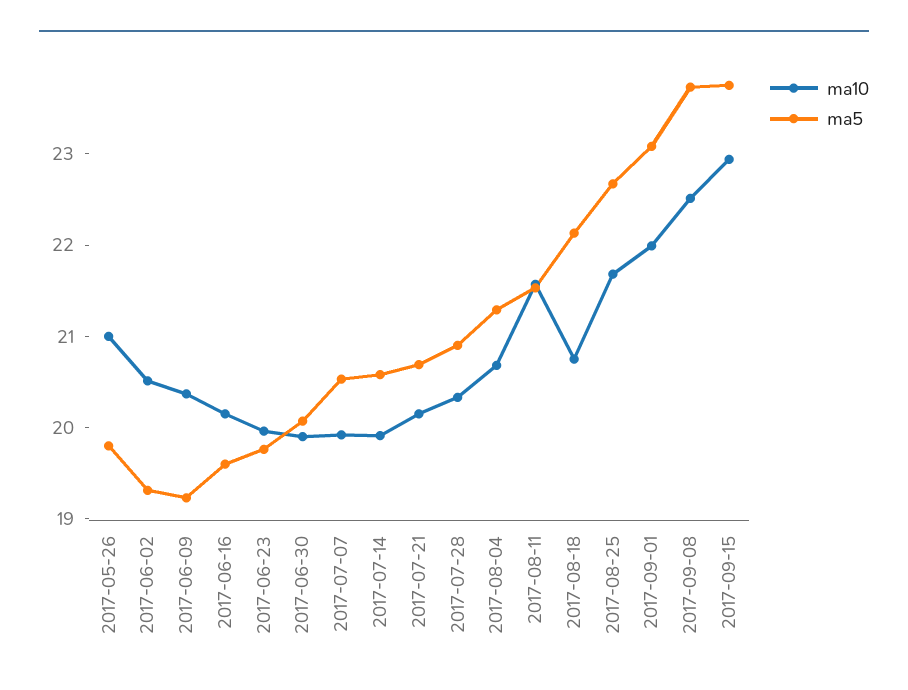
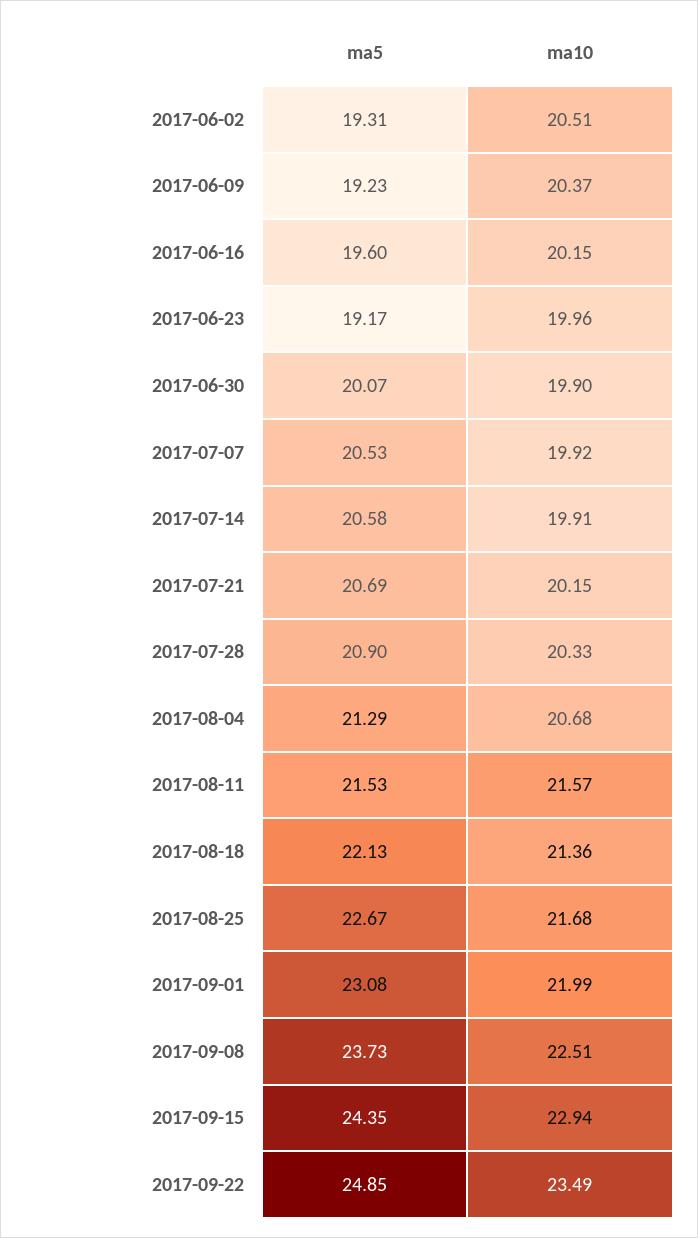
ma10, 2017-05-26: 21 -> none
ma5, 2017-05-26: 19.8 -> none
ma5, 2017-06-23: 19.8 -> 19.17
ma10, 2017-08-18: 20.8 -> 21.36
ma5, 2017-09-15: 23.8 -> 24.35
ma5, 2017-09-22: none -> 24.85
ma10, 2017-09-22: none -> 23.49

